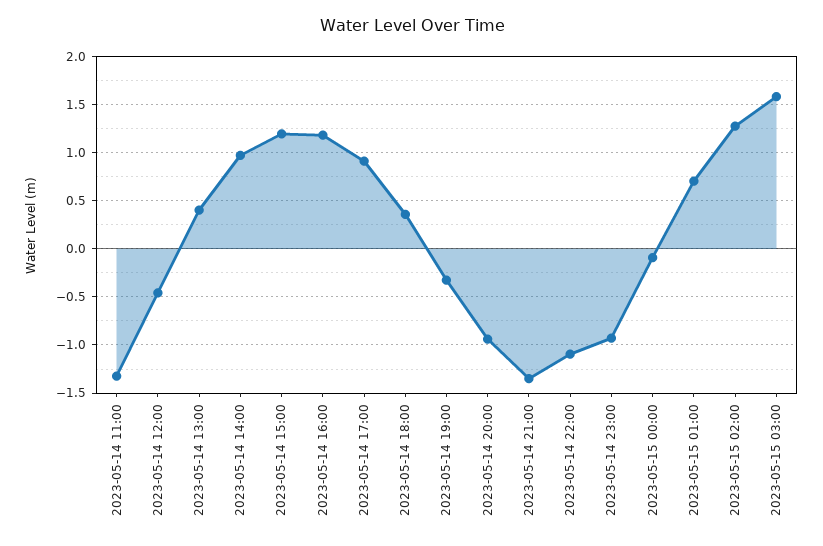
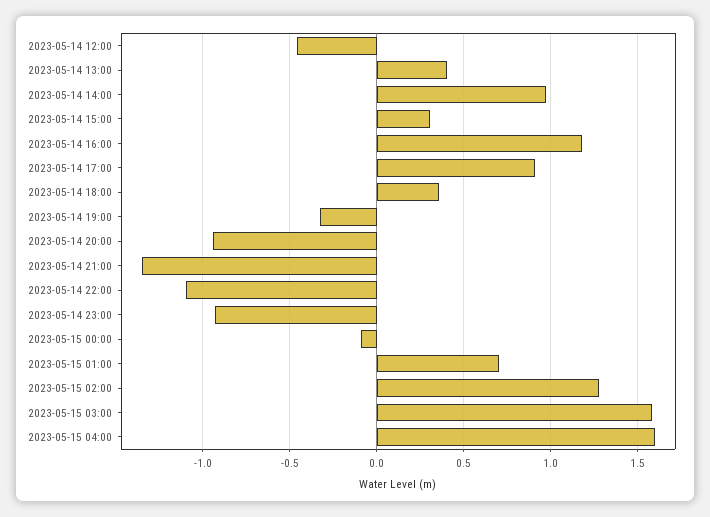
2023-05-14 11:00: -1.3 -> none
2023-05-14 15:00: 1.2 -> 0.3
2023-05-15 04:00: none -> 1.6

